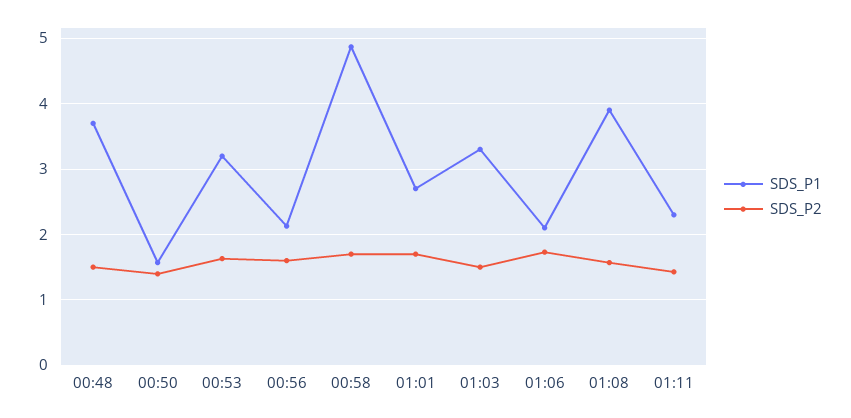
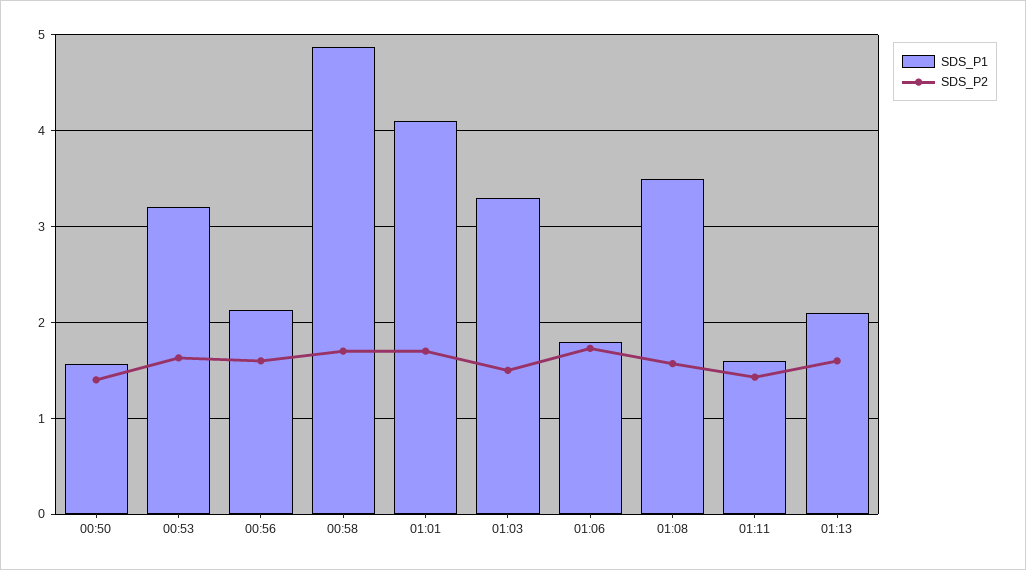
SDS_P1, 00:48: 3.7 -> none
SDS_P2, 00:48: 1.5 -> none
SDS_P1, 01:01: 2.7 -> 4.1
SDS_P1, 01:06: 2.1 -> 1.8
SDS_P1, 01:08: 3.9 -> 3.5
SDS_P1, 01:11: 2.3 -> 1.6
SDS_P1, 01:13: none -> 2.1
SDS_P2, 01:13: none -> 1.6

